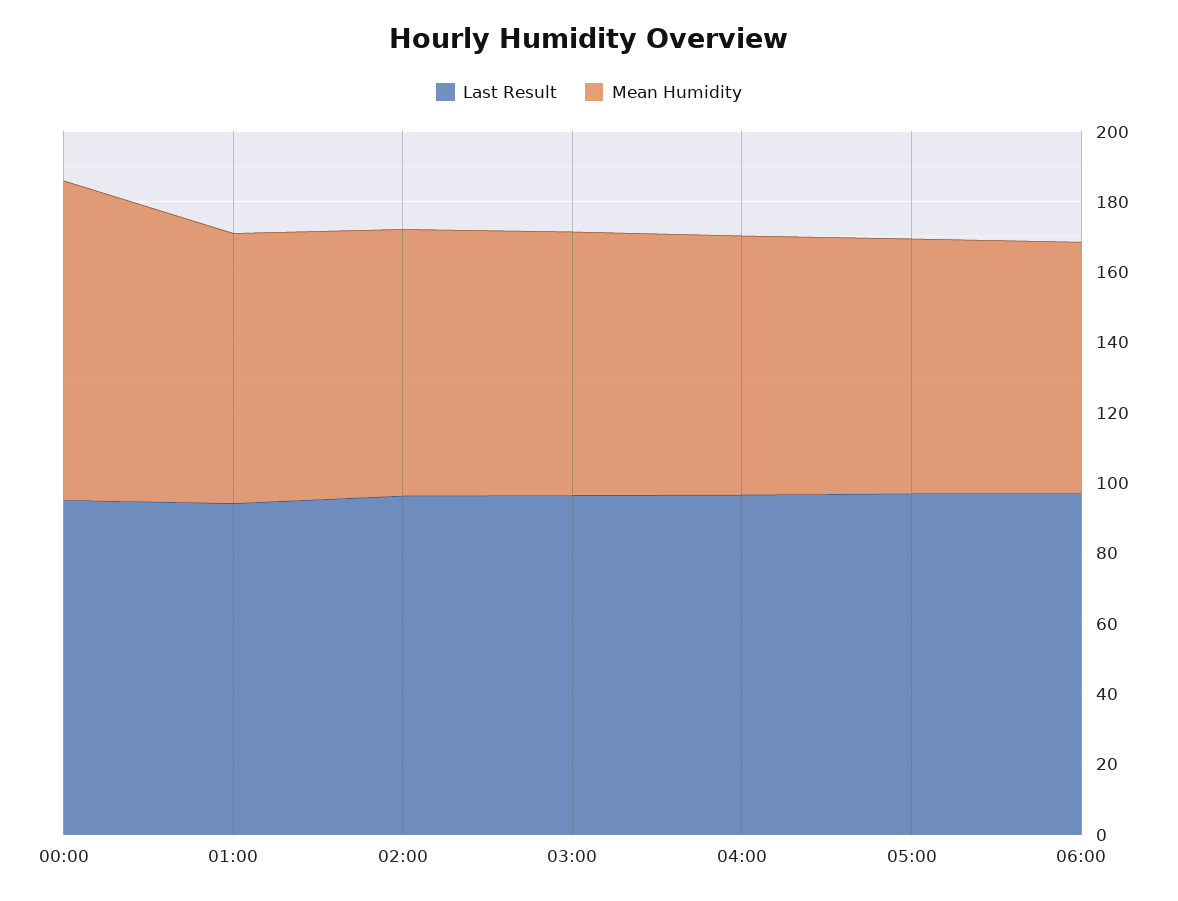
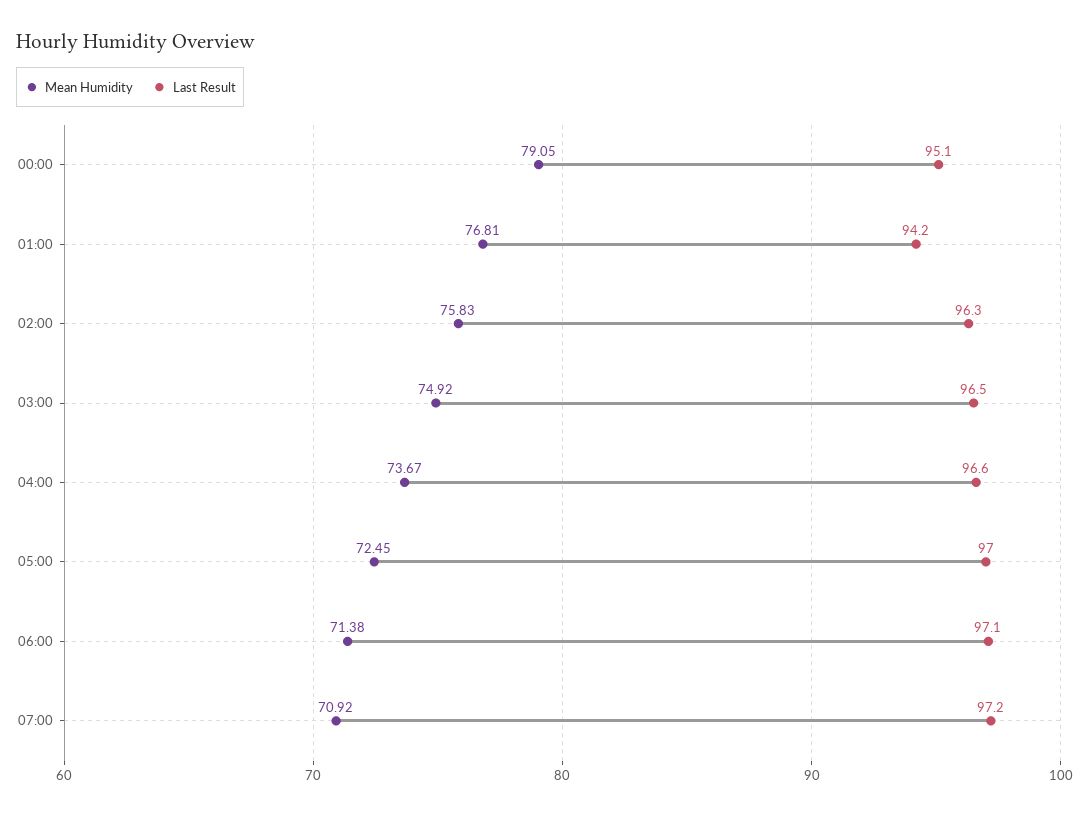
Mean Humidity, 00:00: 90 -> 79.05
Mean Humidity, 07:00: none -> 70.92
Last Result, 07:00: none -> 97.2

